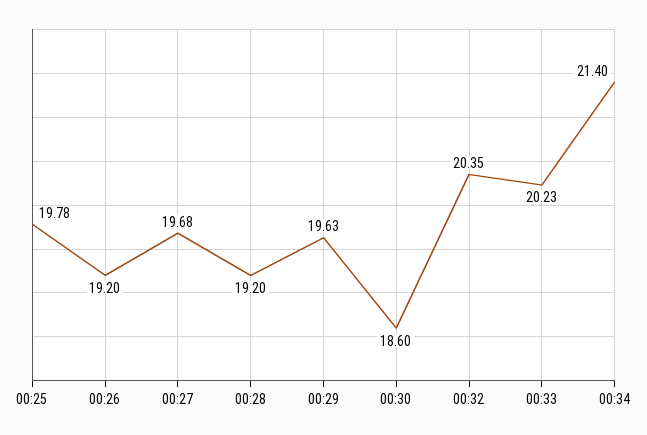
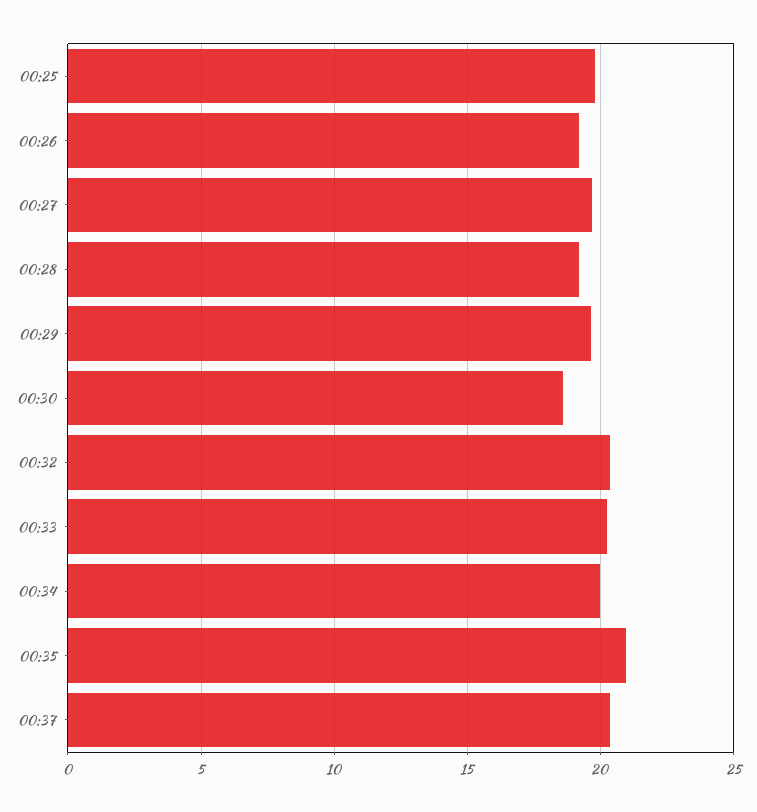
00:34: 21.4 -> 20
00:35: none -> 21
00:37: none -> 20.5

